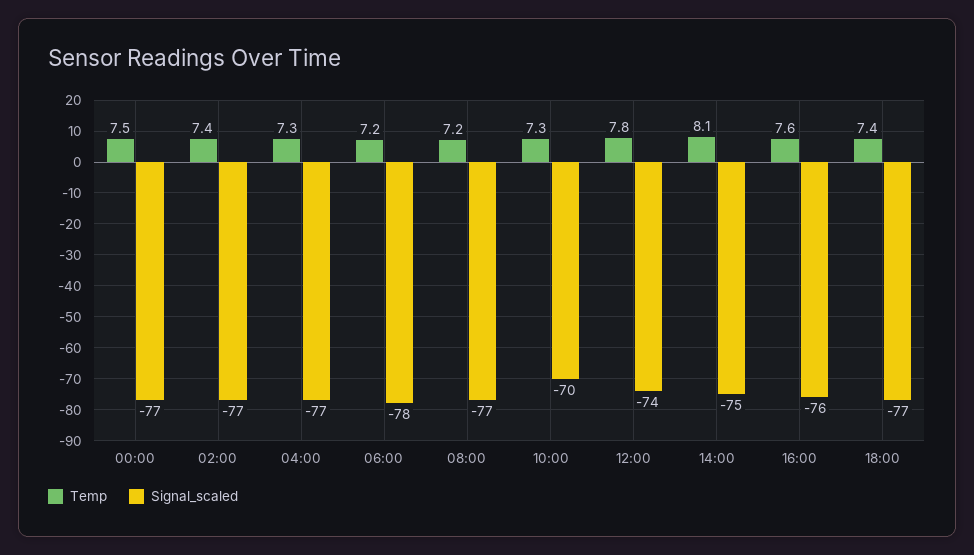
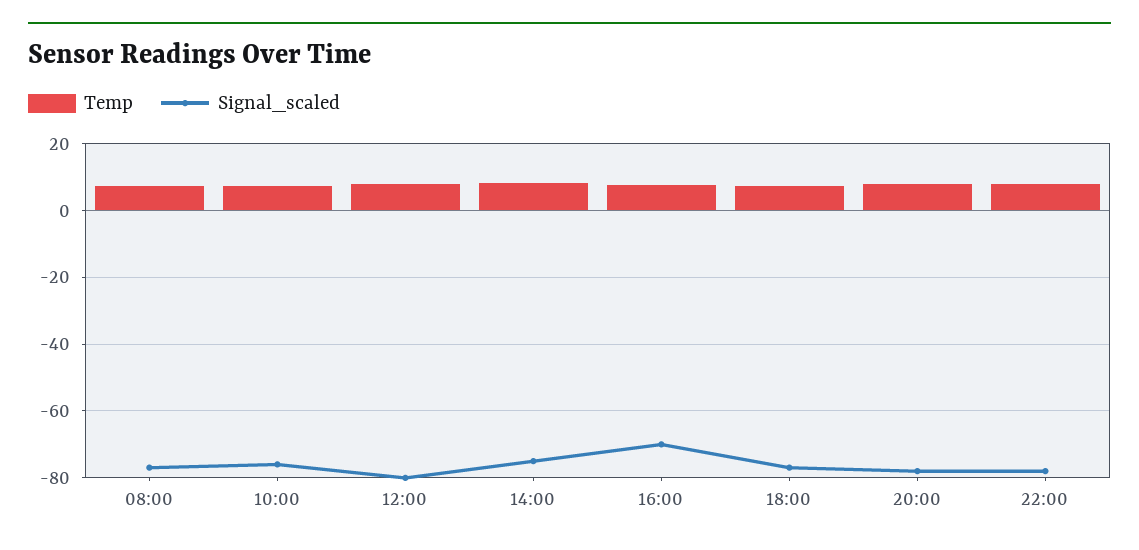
Temp, 00:00: 7.5 -> none
Signal_scaled, 00:00: -77 -> none
Temp, 02:00: 7.4 -> none
Signal_scaled, 02:00: -77 -> none
Temp, 04:00: 7.3 -> none
Signal_scaled, 04:00: -77 -> none
Temp, 06:00: 7.2 -> none
Signal_scaled, 06:00: -78 -> none
Signal_scaled, 10:00: -70 -> -76
Signal_scaled, 12:00: -74 -> -80
Signal_scaled, 16:00: -76 -> -70
Temp, 20:00: none -> 8
Signal_scaled, 20:00: none -> -78
Temp, 22:00: none -> 8
Signal_scaled, 22:00: none -> -78

